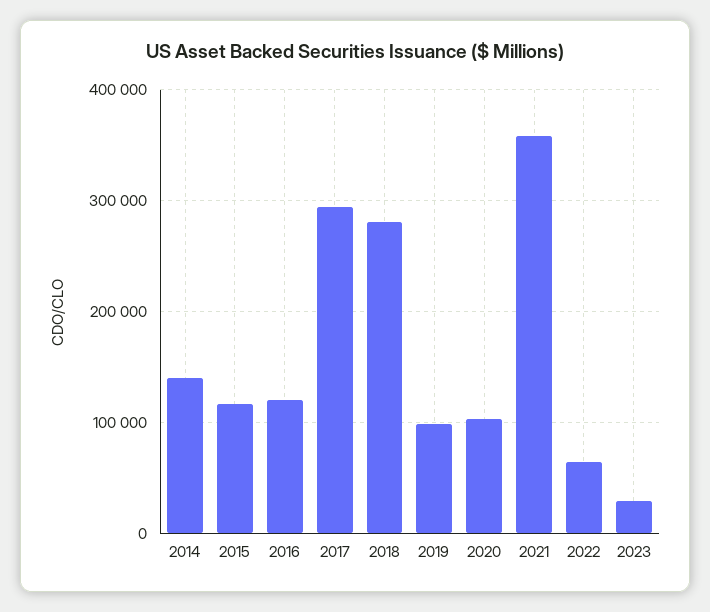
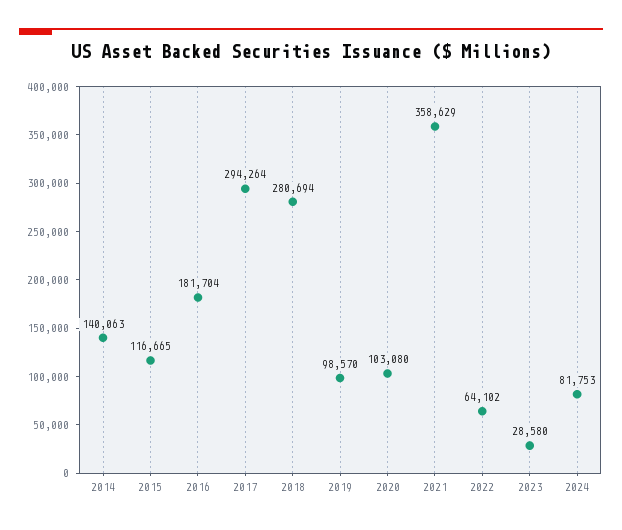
2016: 120000 -> 181704
2024: none -> 81753

